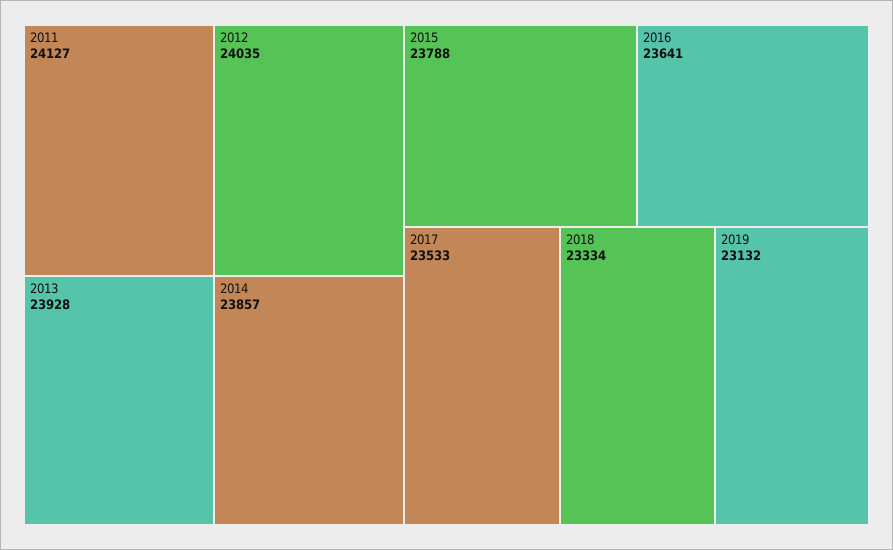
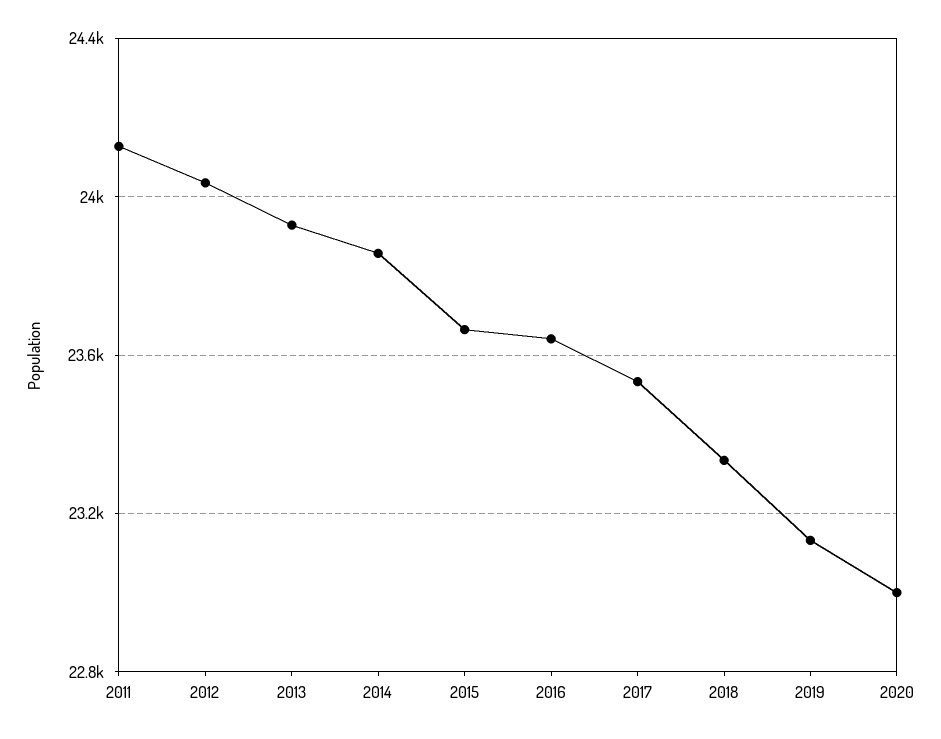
2015: 23788 -> 23650
2020: none -> 23000

